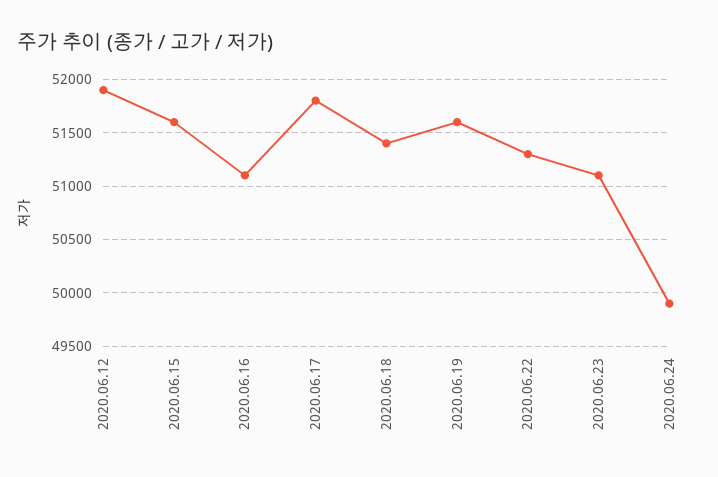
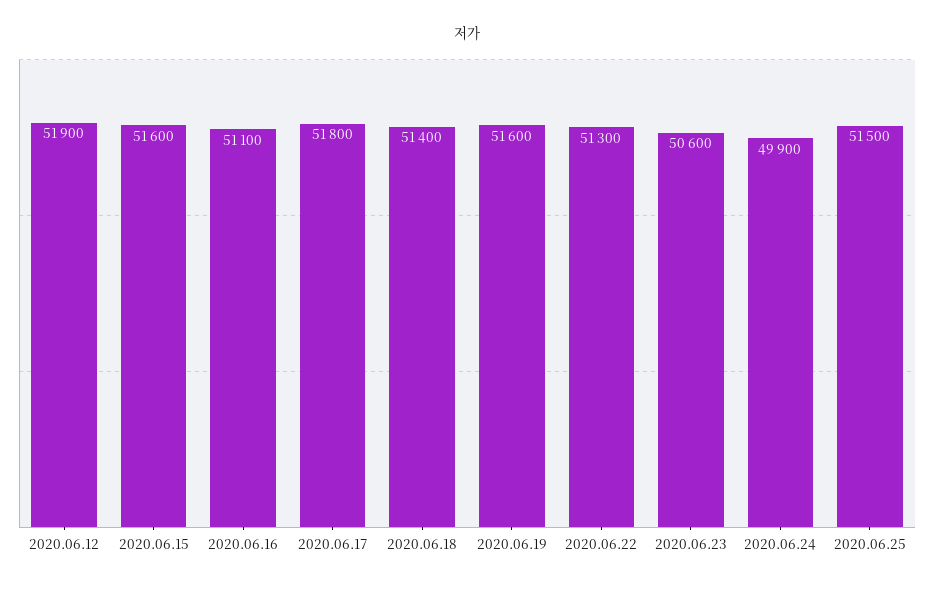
2020.06.23: 51100 -> 50600
2020.06.25: none -> 51500

